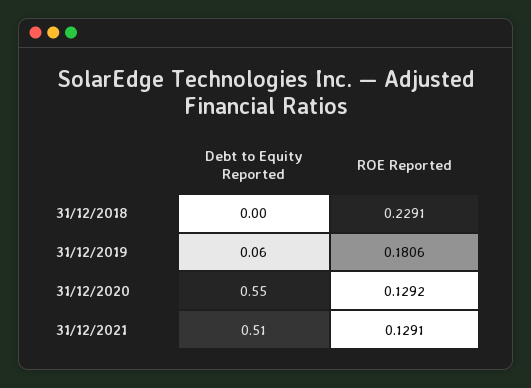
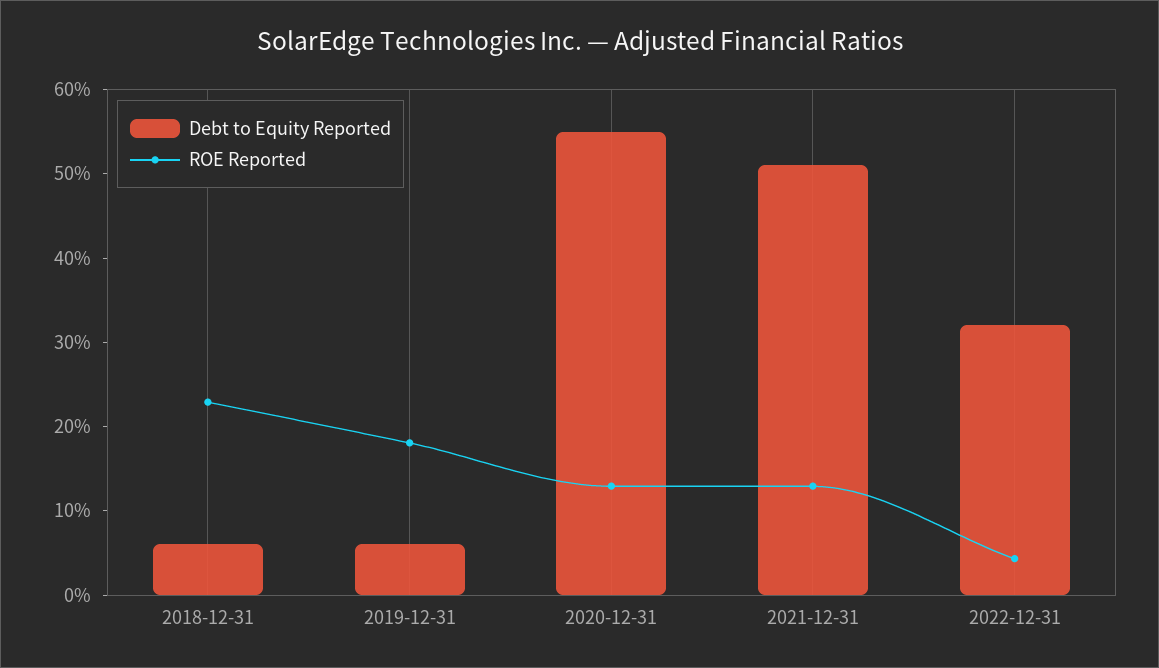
Debt to Equity Reported, 31/12/2018: 0 -> 0.06
Debt to Equity Reported, 2022-12-31: none -> 0.32
ROE Reported, 2022-12-31: none -> 0.04

